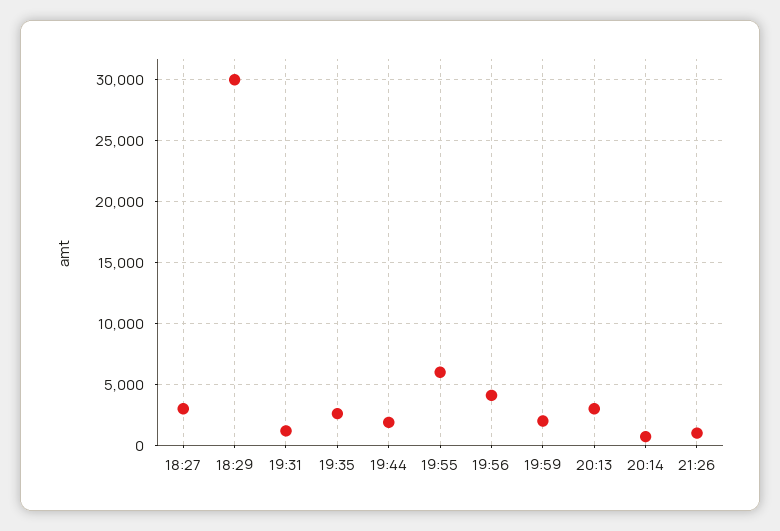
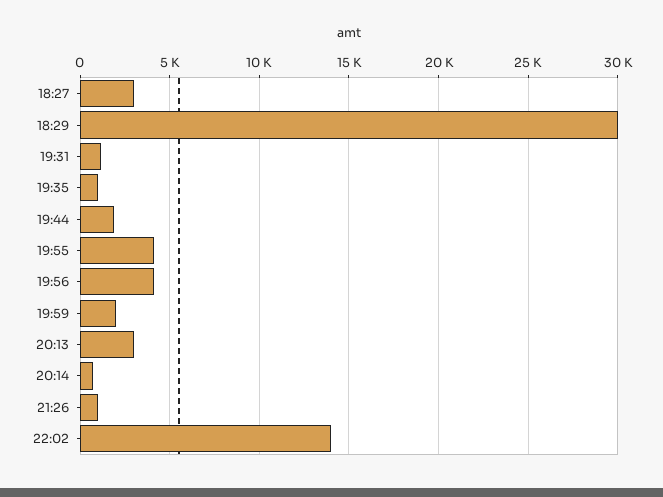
19:35: 2500 -> 1000
19:55: 6000 -> 4000
22:02: none -> 14000

